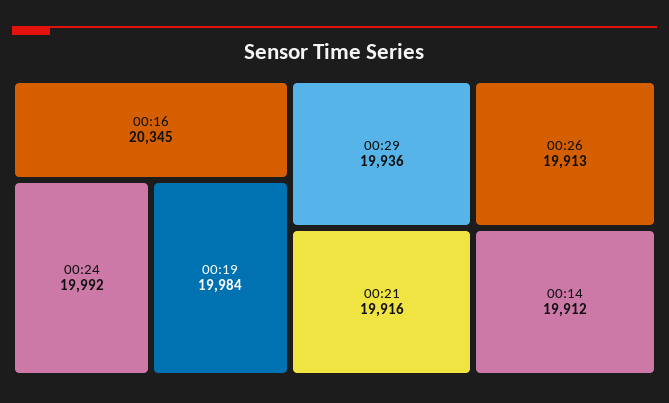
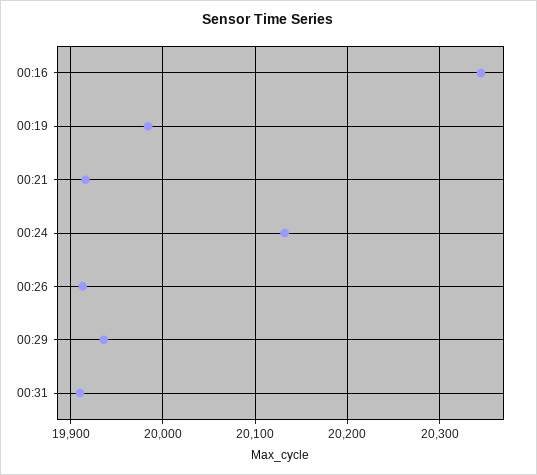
00:24: 19992 -> 20130
00:14: 19912 -> none
00:31: none -> 19910

